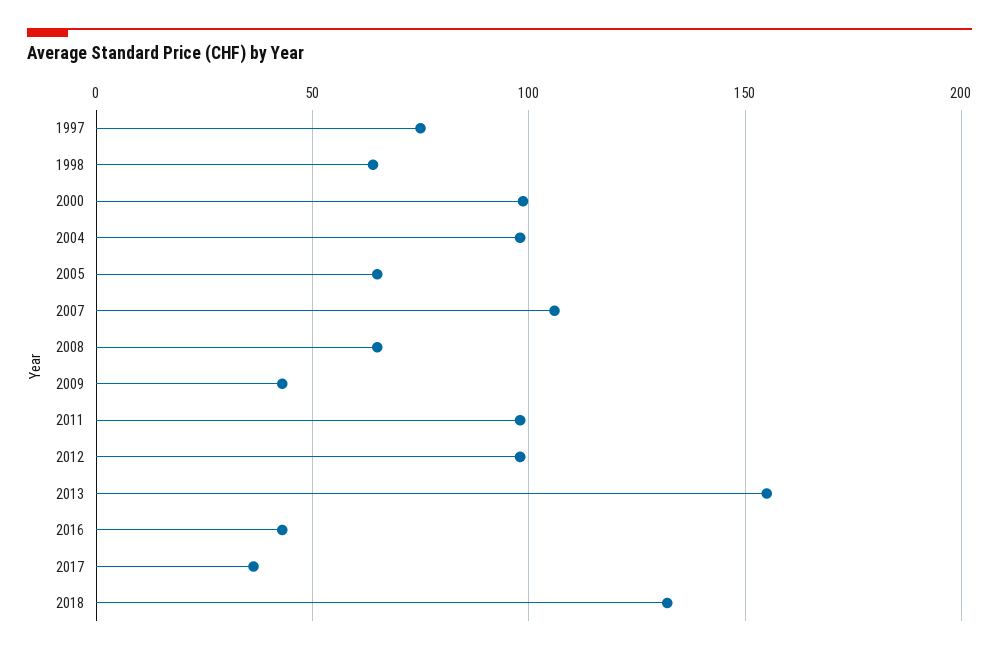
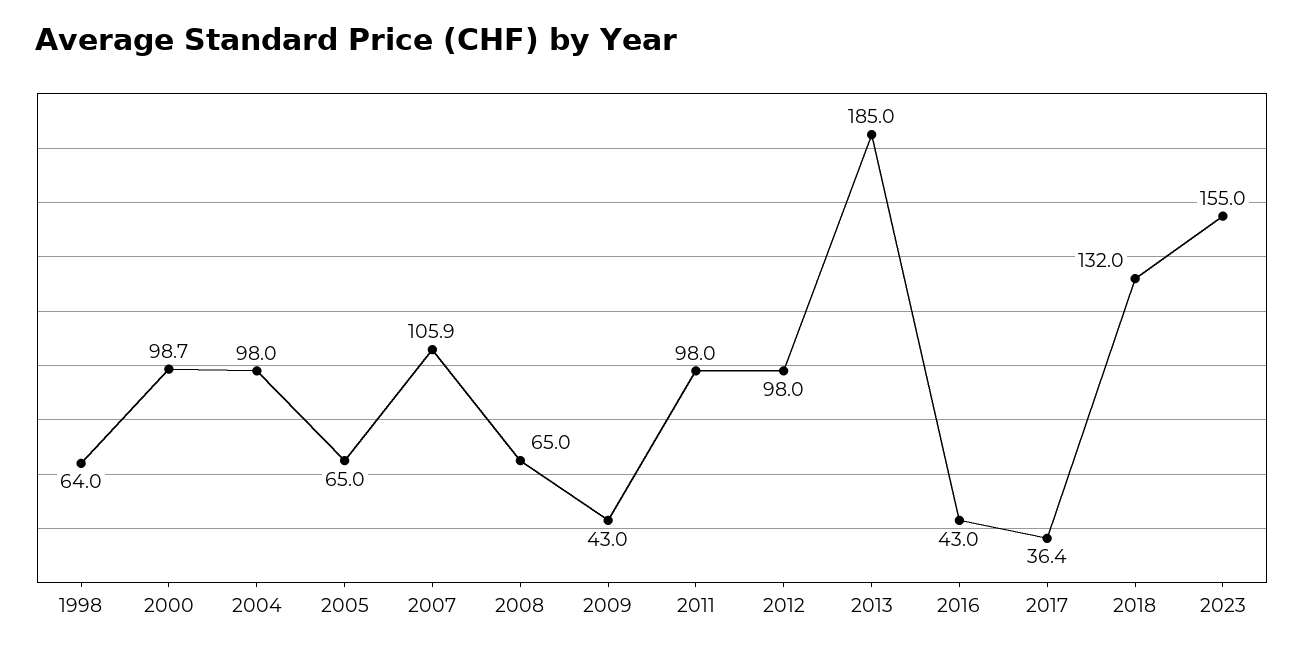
1997: 75 -> none
2013: 155 -> 185
2023: none -> 155

